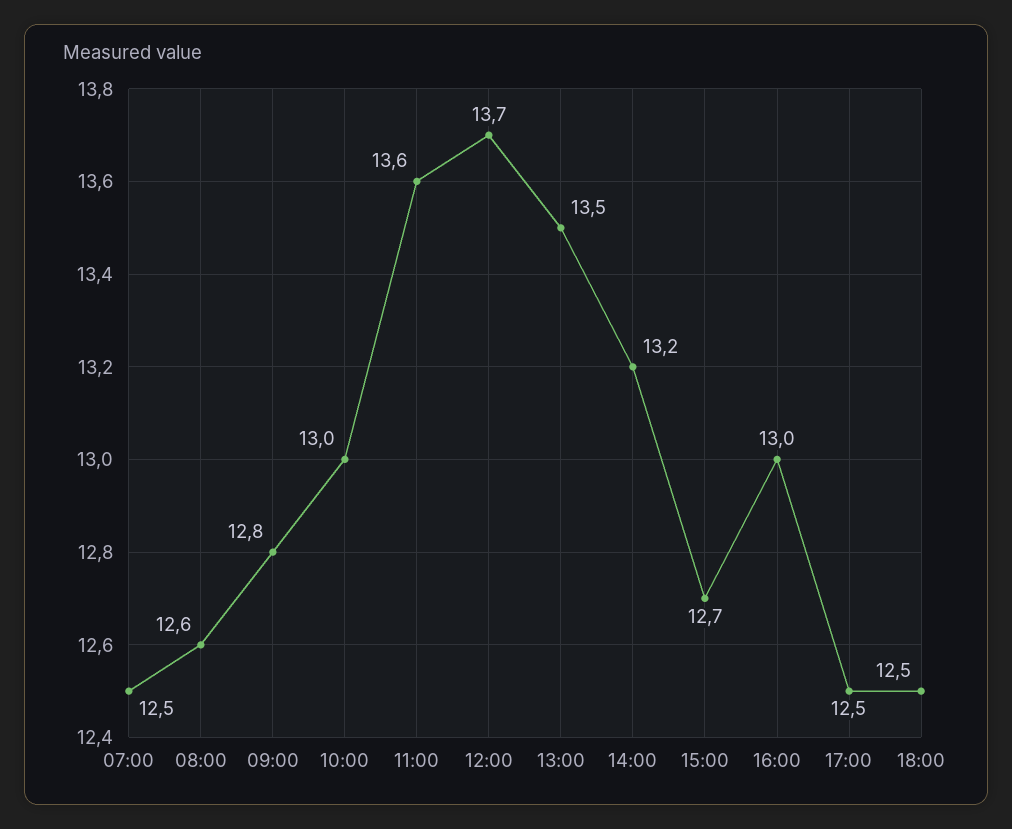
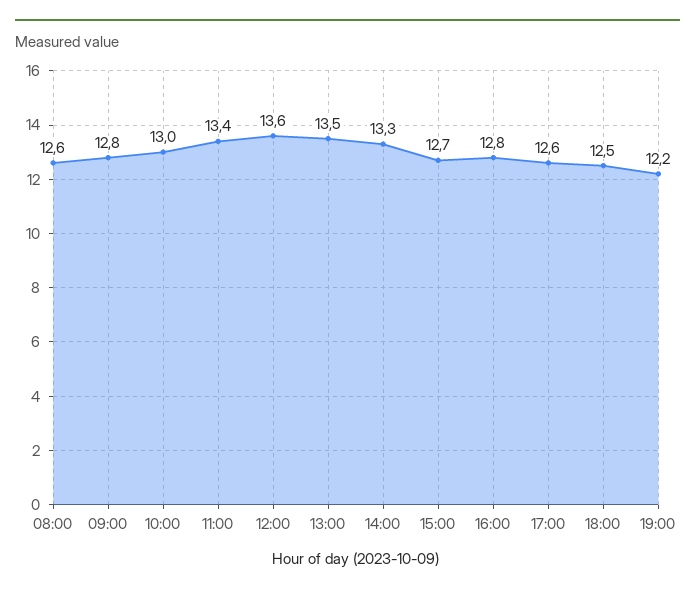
07:00: 12.5 -> none
11:00: 13.6 -> 13.4
12:00: 13.7 -> 13.6
14:00: 13.2 -> 13.3
16:00: 13 -> 12.8
17:00: 12.5 -> 12.6
19:00: none -> 12.2

